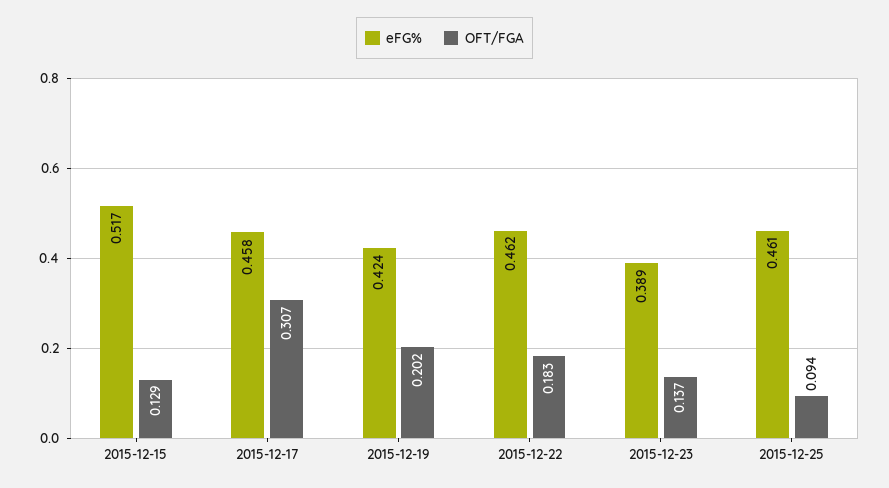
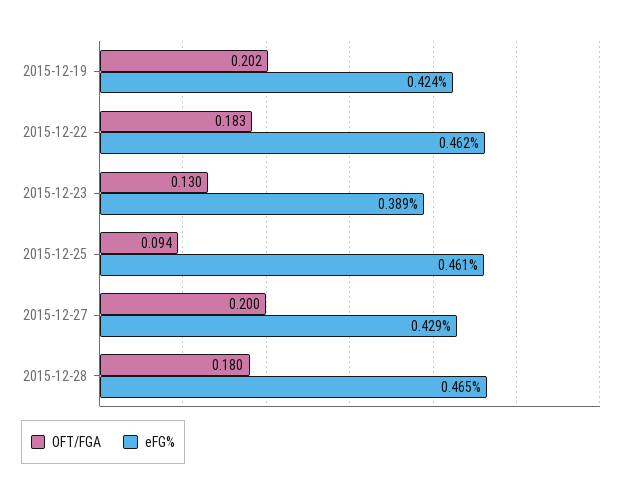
eFG%, 2015-12-15: 0.517 -> none
OFT/FGA, 2015-12-15: 0.129 -> none
eFG%, 2015-12-17: 0.458 -> none
OFT/FGA, 2015-12-17: 0.307 -> none
OFT/FGA, 2015-12-23: 0.137 -> 0.13
OFT/FGA, 2015-12-27: none -> 0.2
eFG%, 2015-12-27: none -> 0.429
OFT/FGA, 2015-12-28: none -> 0.18
eFG%, 2015-12-28: none -> 0.465

